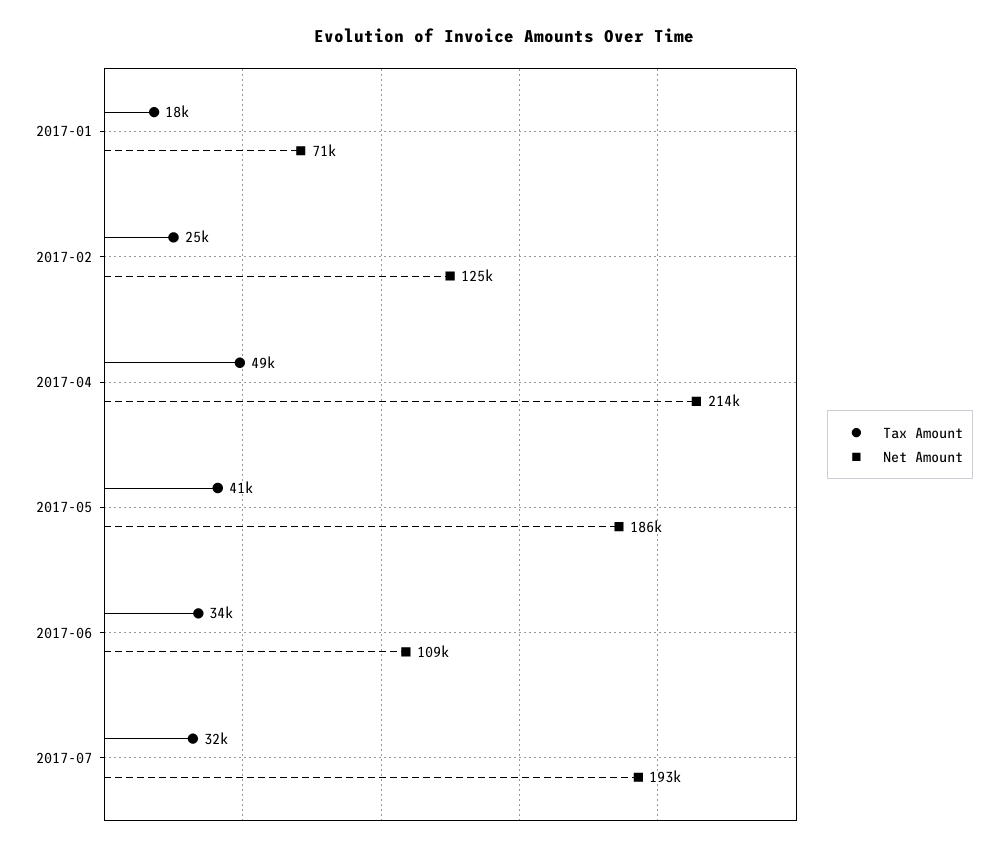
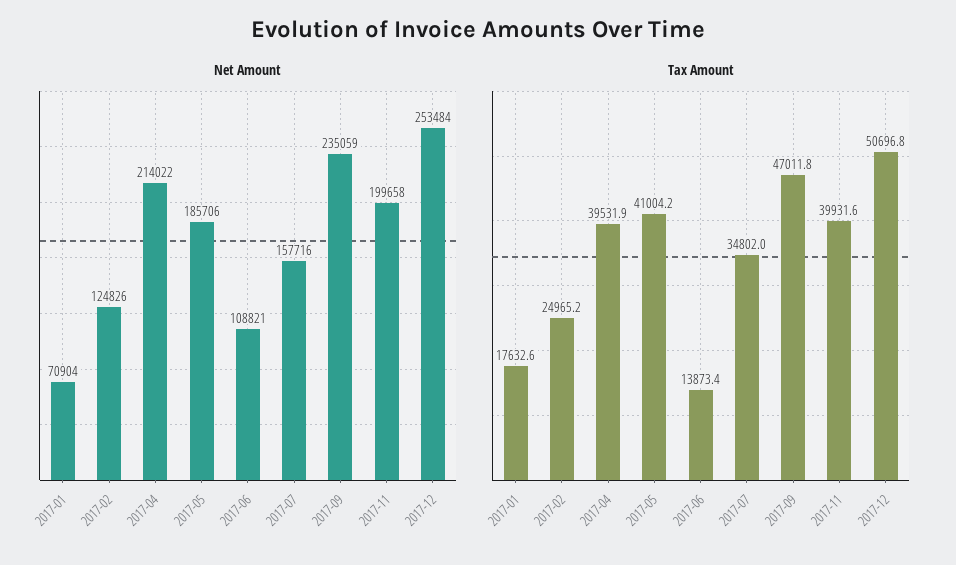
Tax Amount, 2017-04: 49000 -> 39531.9
Tax Amount, 2017-06: 34000 -> 13873.4
Tax Amount, 2017-07: 32000 -> 34802
Net Amount, 2017-07: 193000 -> 157716
Net Amount, 2017-09: none -> 235059
Net Amount, 2017-11: none -> 199658
Net Amount, 2017-12: none -> 253484
Tax Amount, 2017-09: none -> 47011.8
Tax Amount, 2017-11: none -> 39931.6
Tax Amount, 2017-12: none -> 50696.8

